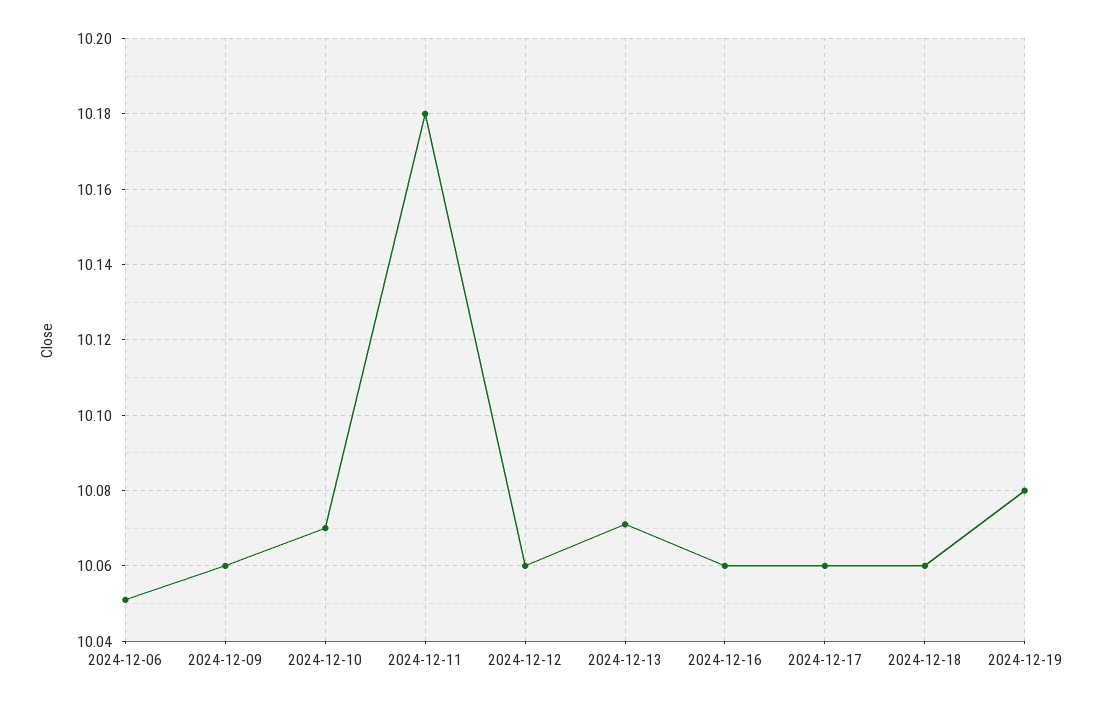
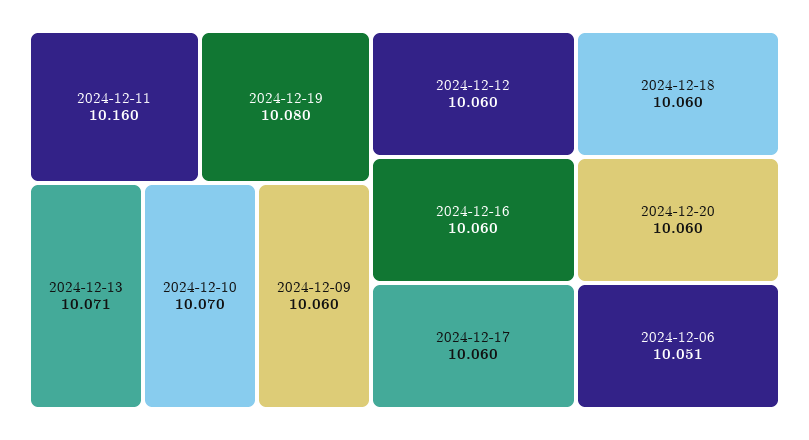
2024-12-11: 10.18 -> 10.16
2024-12-20: none -> 10.06

